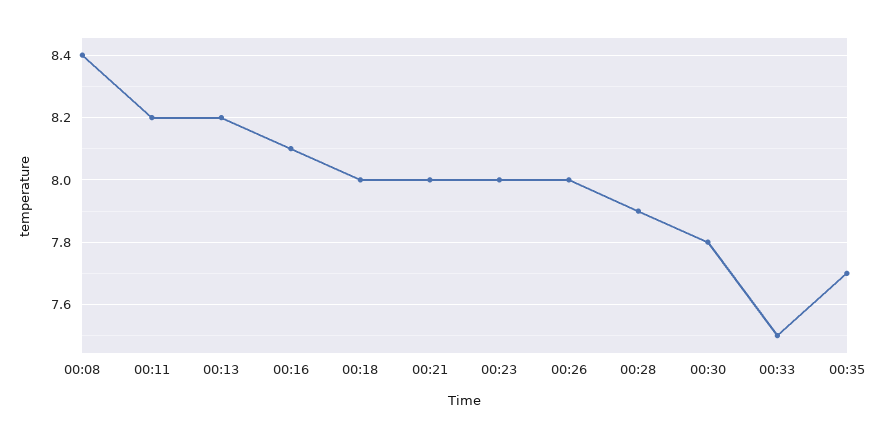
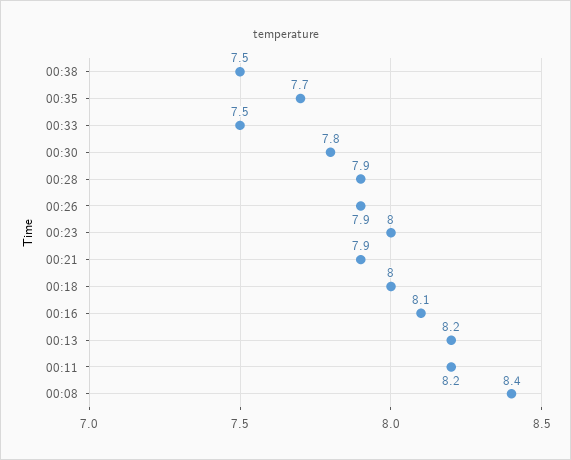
00:21: 8 -> 7.9
00:26: 8 -> 7.9
00:38: none -> 7.5

